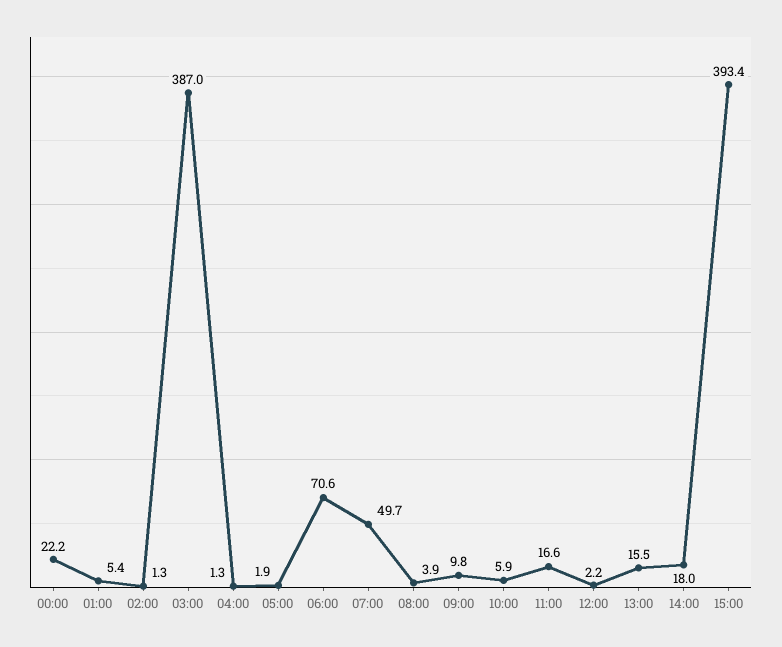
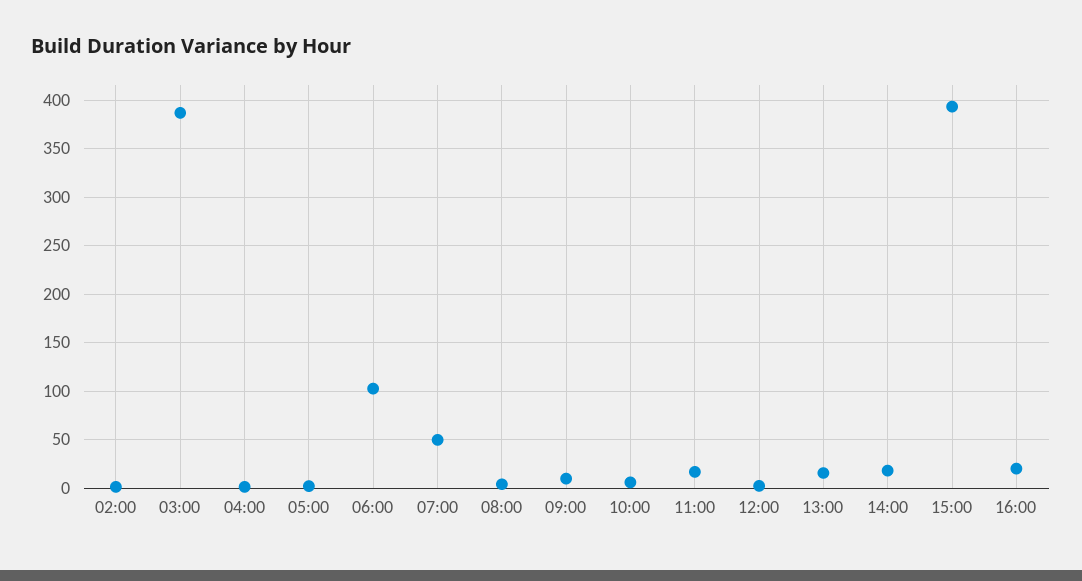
00:00: 22.2 -> none
01:00: 5.4 -> none
06:00: 70.6 -> 100
16:00: none -> 20

